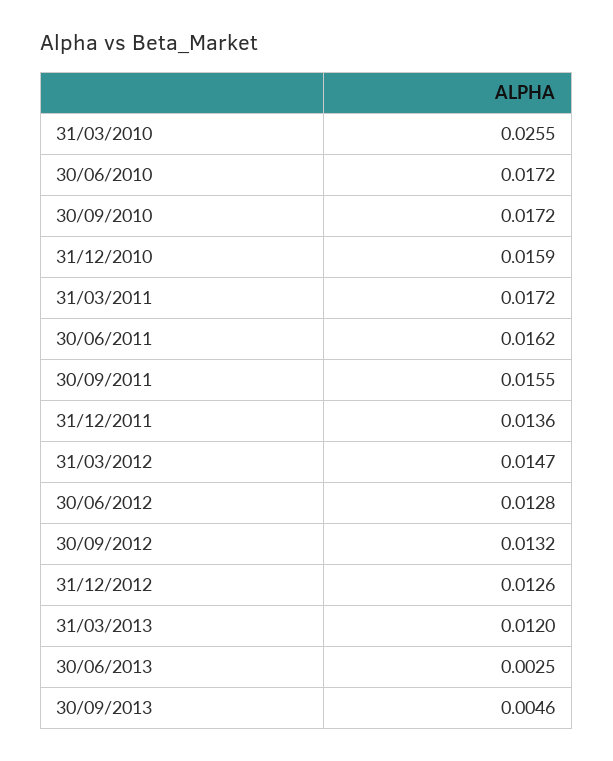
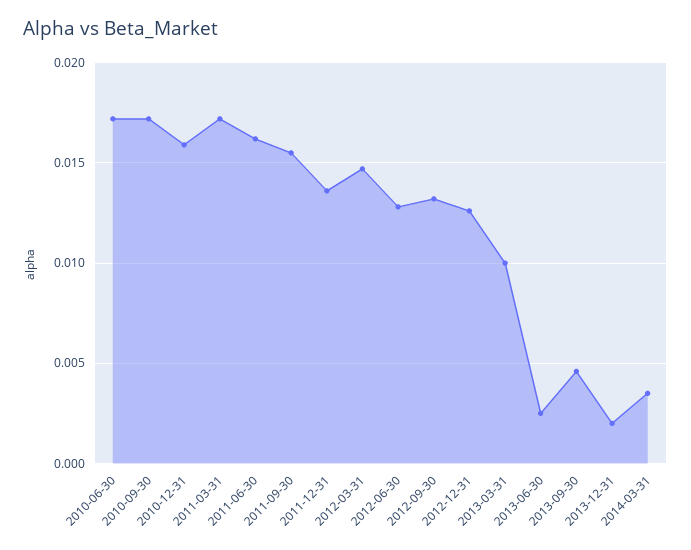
31/03/2010: 0.0255 -> none
31/03/2013: 0.012 -> 0.01
2013-12-31: none -> 0.002
2014-03-31: none -> 0.0035

